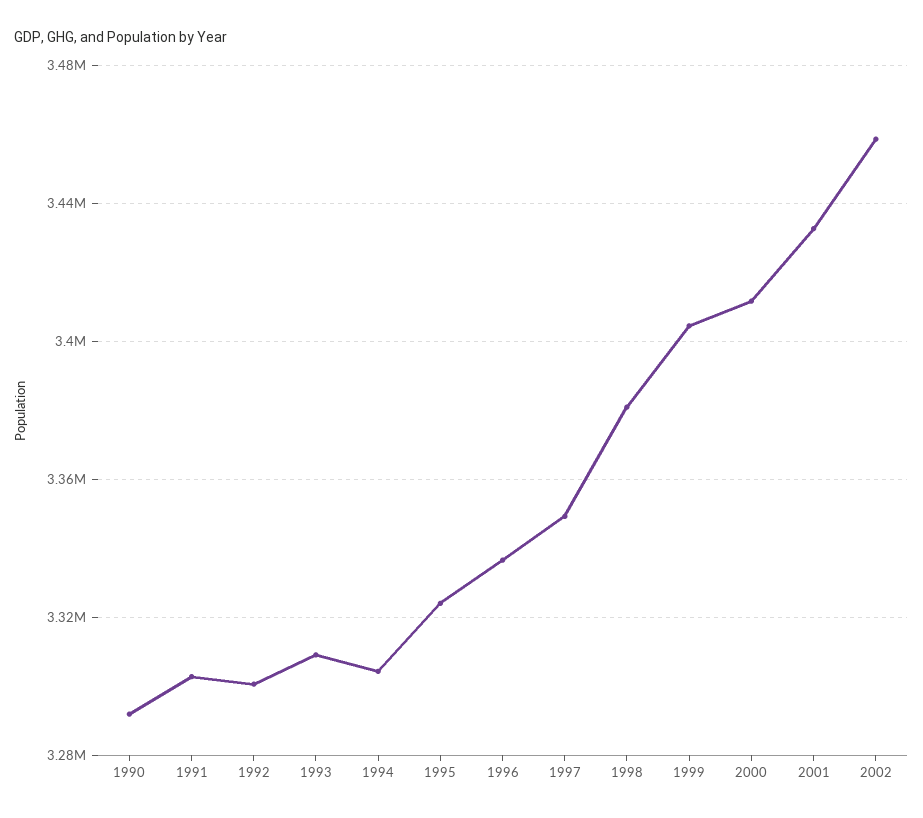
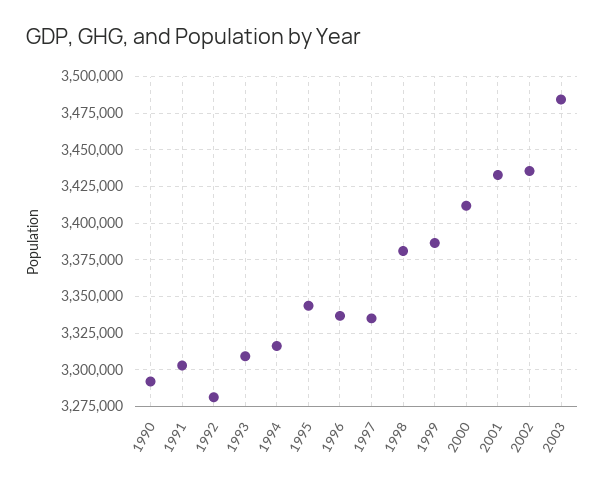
1992: 3300000 -> 3280000
1994: 3305000 -> 3315000
1995: 3325000 -> 3345000
1997: 3350000 -> 3335000
1999: 3405000 -> 3385000
2002: 3460000 -> 3435000
2003: none -> 3485000

